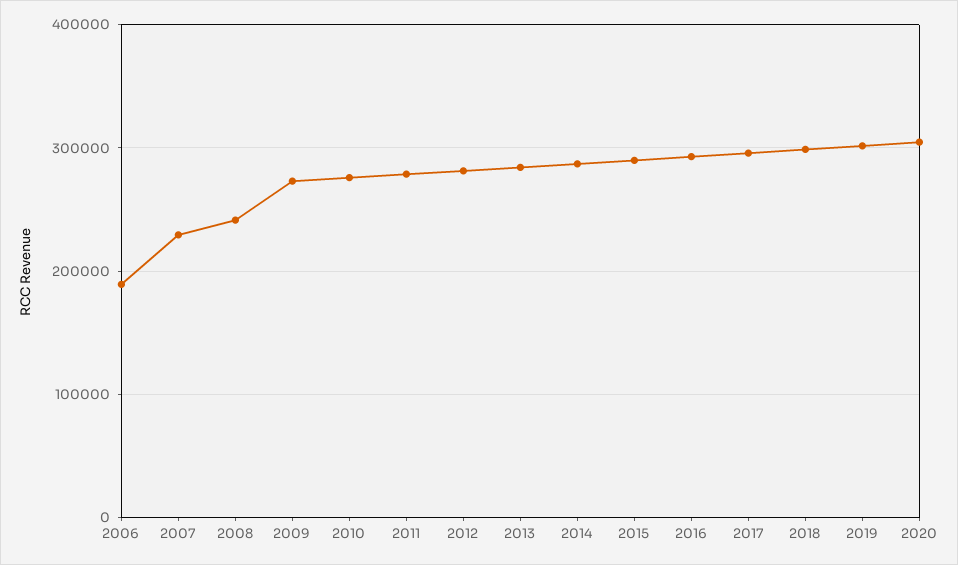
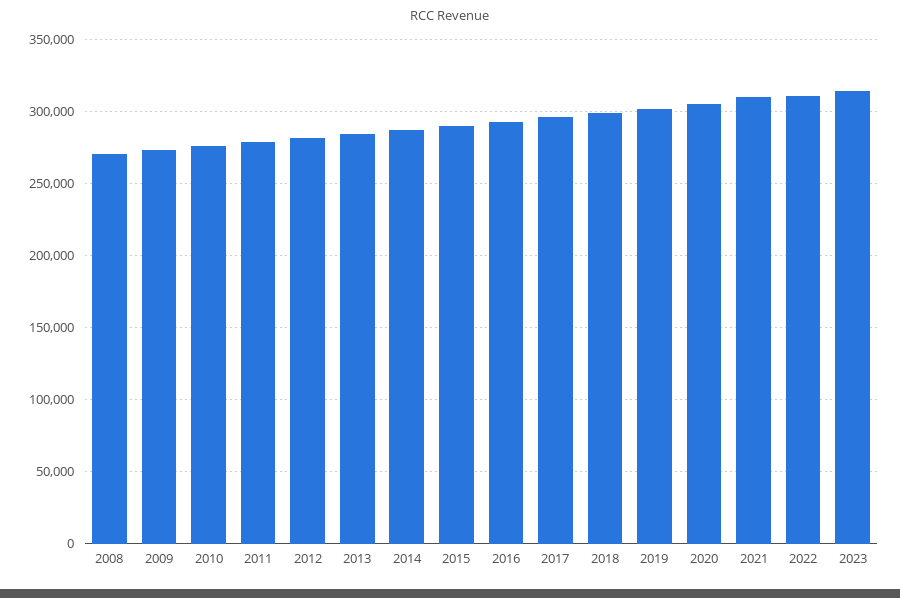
2006: 190000 -> none
2007: 230000 -> none
2008: 240000 -> 270000
2021: none -> 310000
2022: none -> 310000
2023: none -> 315000

